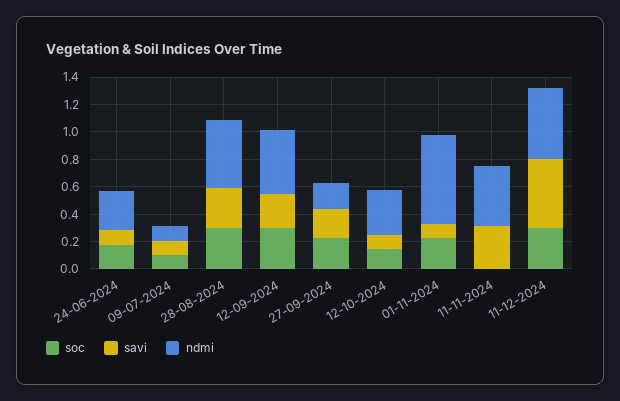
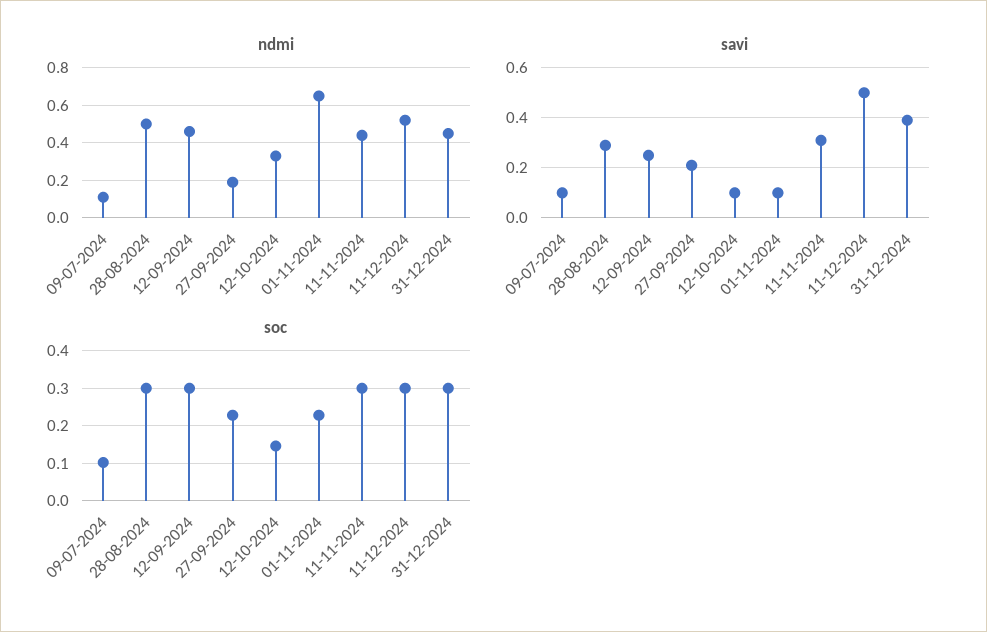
soc, 24-06-2024: 0.2 -> none
savi, 24-06-2024: 0.1 -> none
ndmi, 24-06-2024: 0.3 -> none
soc, 11-11-2024: 0 -> 0.3
ndmi, 31-12-2024: none -> 0.45
savi, 31-12-2024: none -> 0.4
soc, 31-12-2024: none -> 0.3

